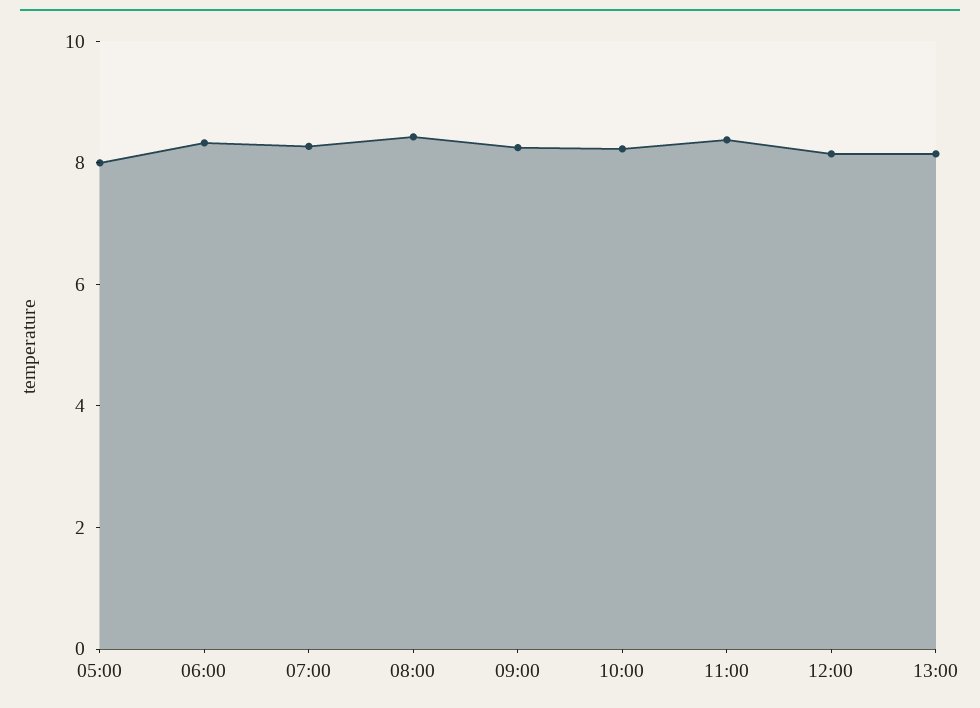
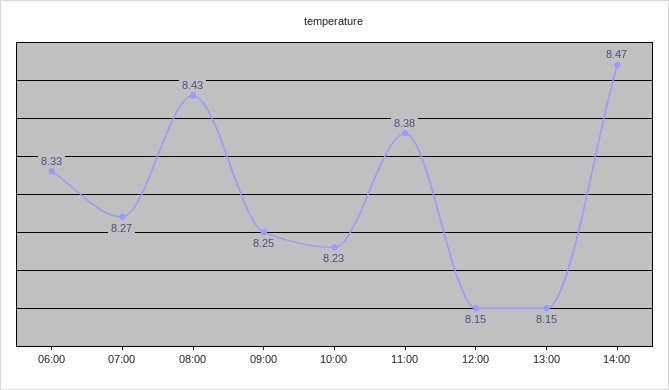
05:00: 8 -> none
14:00: none -> 8.47

